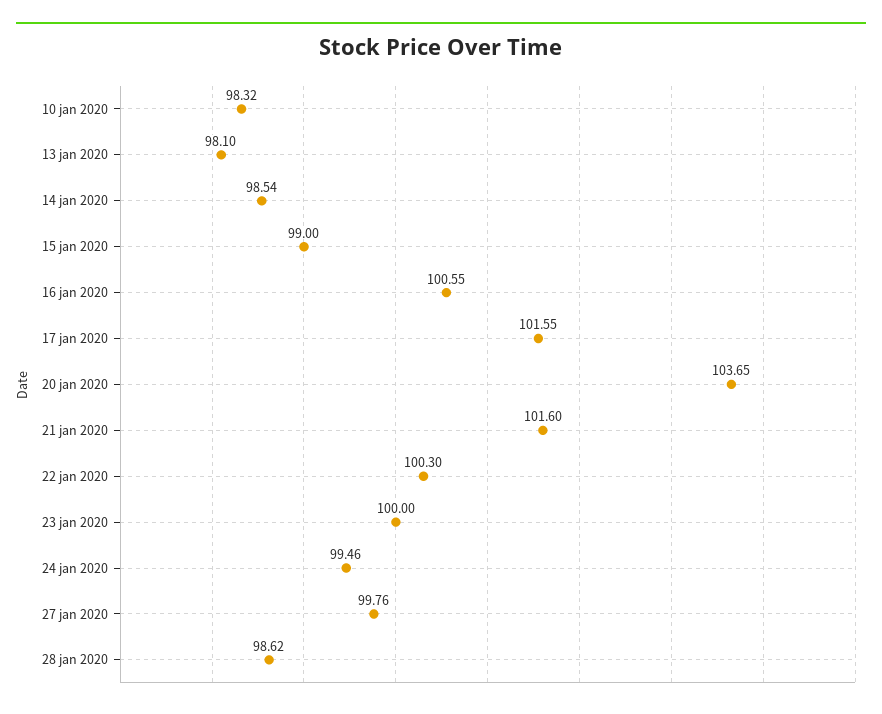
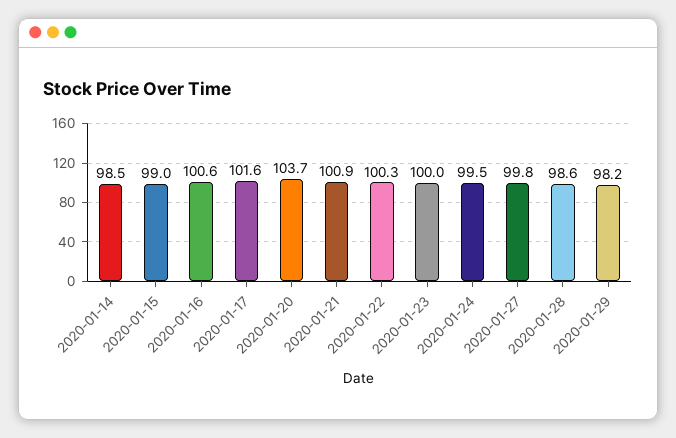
10 jan 2020: 98.32 -> none
13 jan 2020: 98.1 -> none
21 jan 2020: 101.6 -> 100.9
2020-01-29: none -> 98.2

